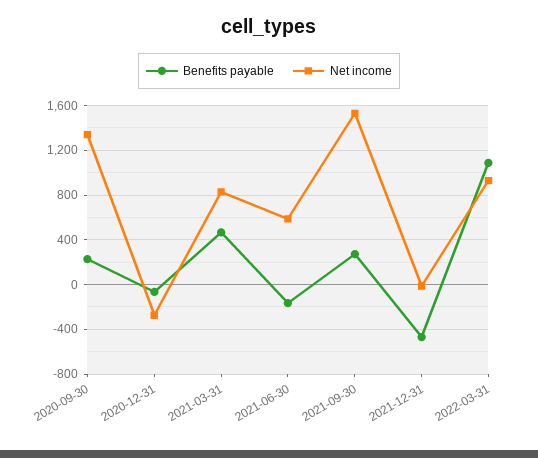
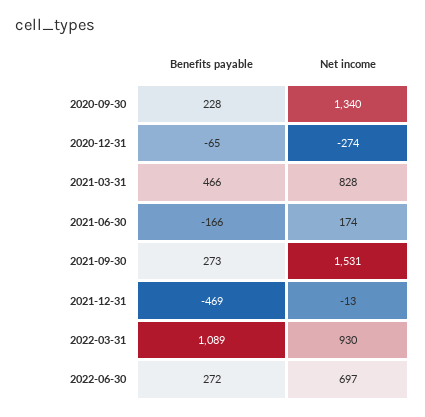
Net income, 2021-06-30: 600 -> 174
Benefits payable, 2022-06-30: none -> 272
Net income, 2022-06-30: none -> 697

